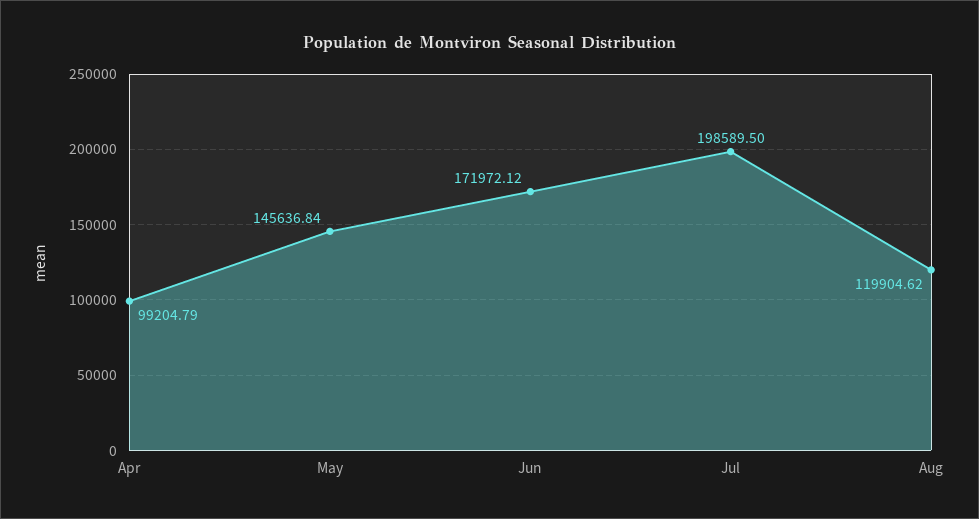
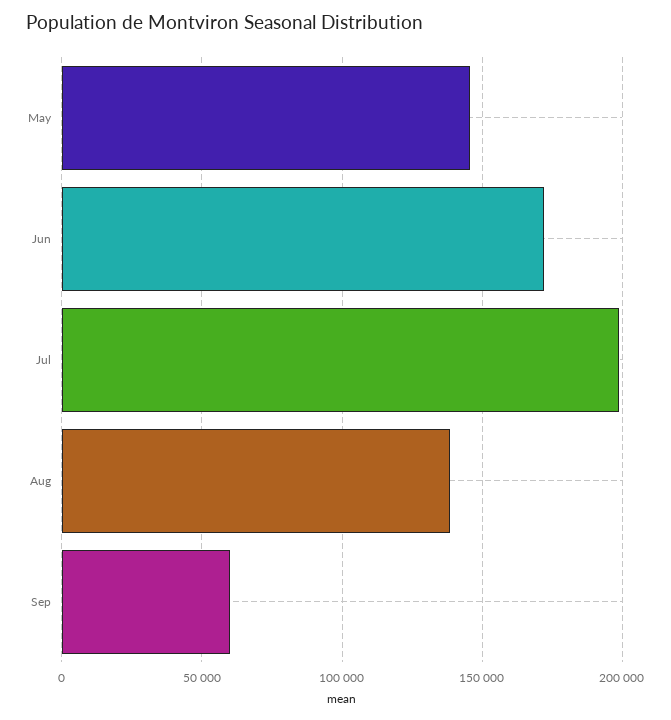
Apr: 99204.79 -> none
Aug: 119904.62 -> 140000
Sep: none -> 60000

